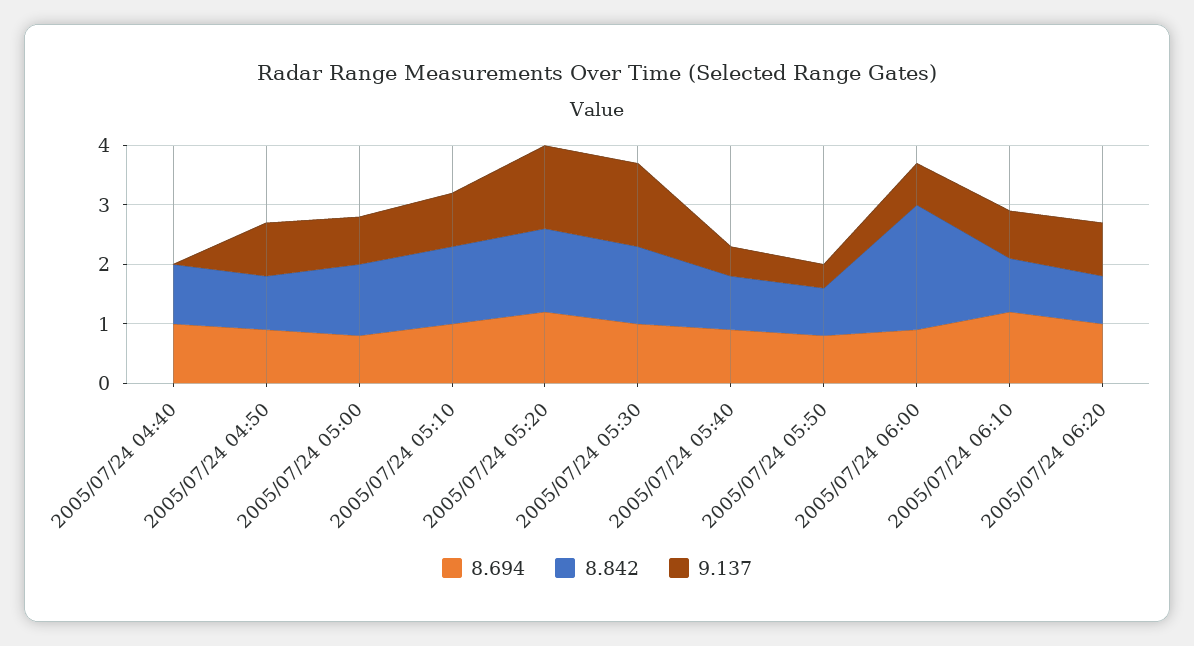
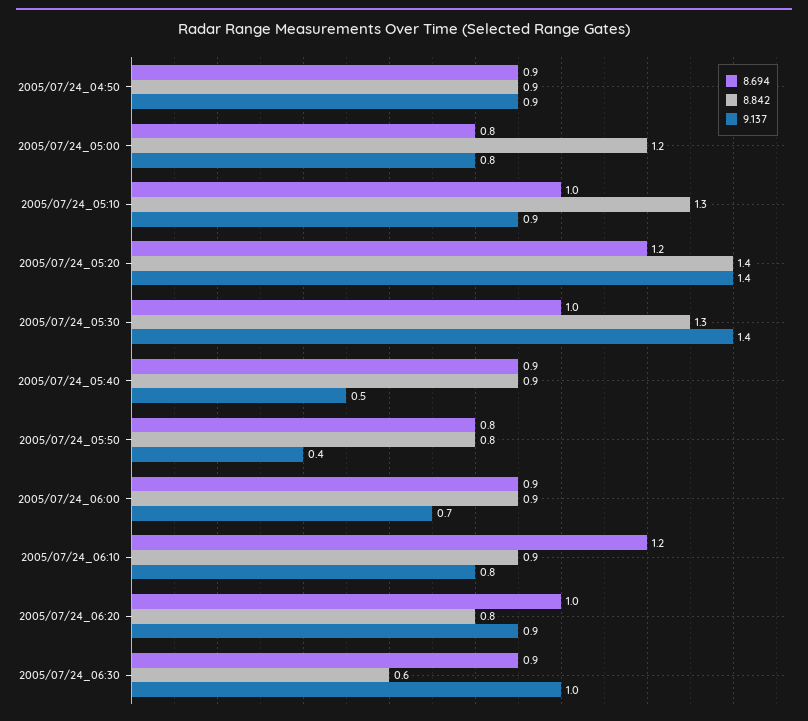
8.694, 2005/07/24 04:40: 1 -> none
8.842, 2005/07/24 04:40: 1 -> none
9.137, 2005/07/24 04:40: 0 -> none
8.842, 2005/07/24 06:00: 2 -> 0.9
8.694, 2005/07/24_06:30: none -> 0.9
8.842, 2005/07/24_06:30: none -> 0.6
9.137, 2005/07/24_06:30: none -> 1

